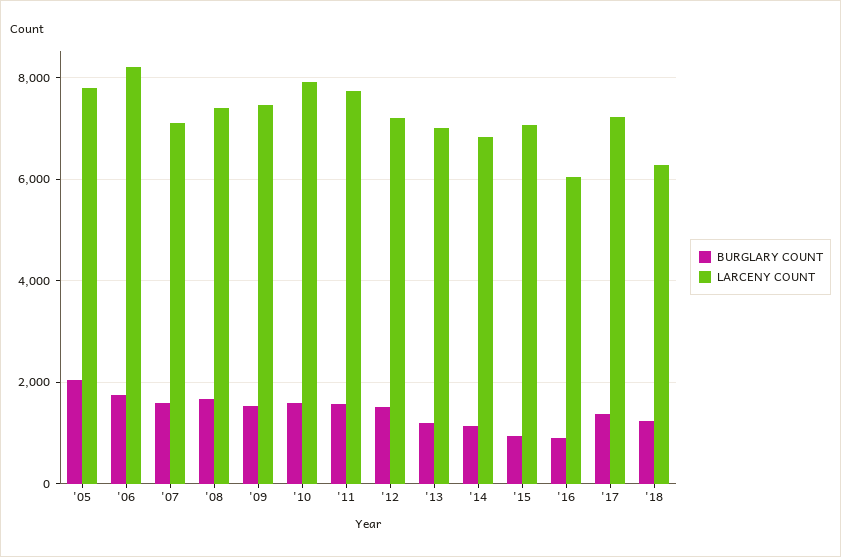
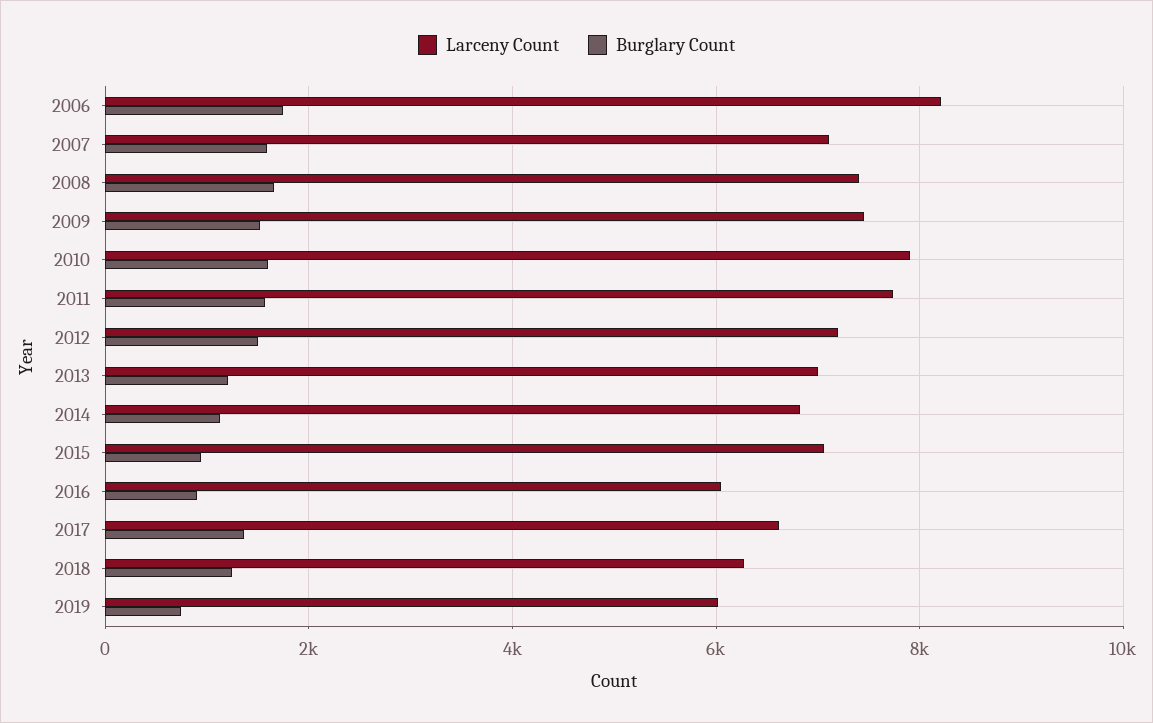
BURGLARY COUNT, '05: 2000 -> none
LARCENY COUNT, '05: 7800 -> none
LARCENY COUNT, '17: 7200 -> 6600
LARCENY COUNT, 2019: none -> 6000
BURGLARY COUNT, 2019: none -> 800

